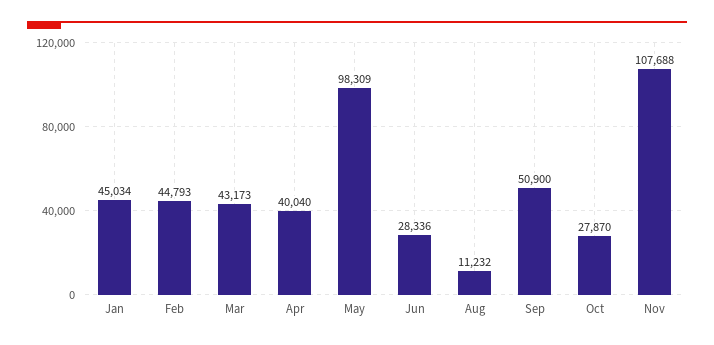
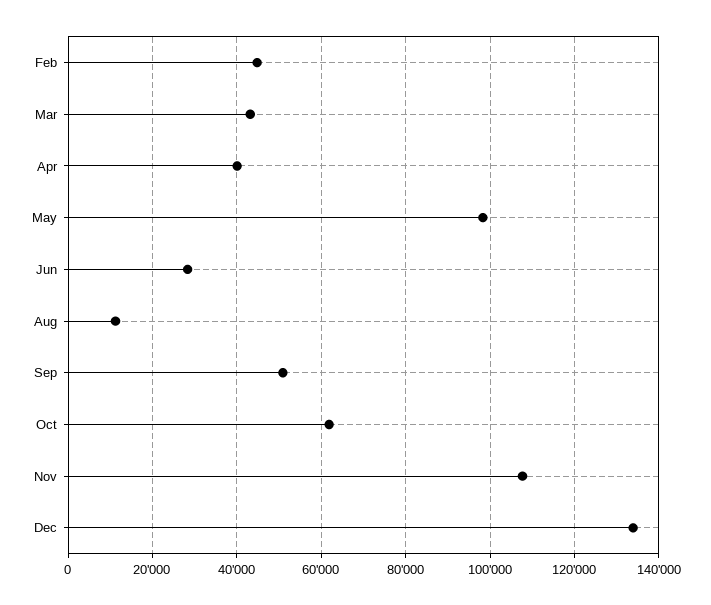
Jan: 45034 -> none
Oct: 27870 -> 62000
Dec: none -> 134000

